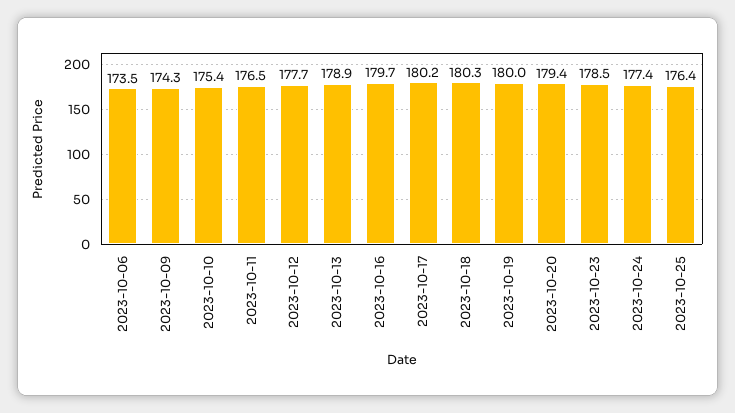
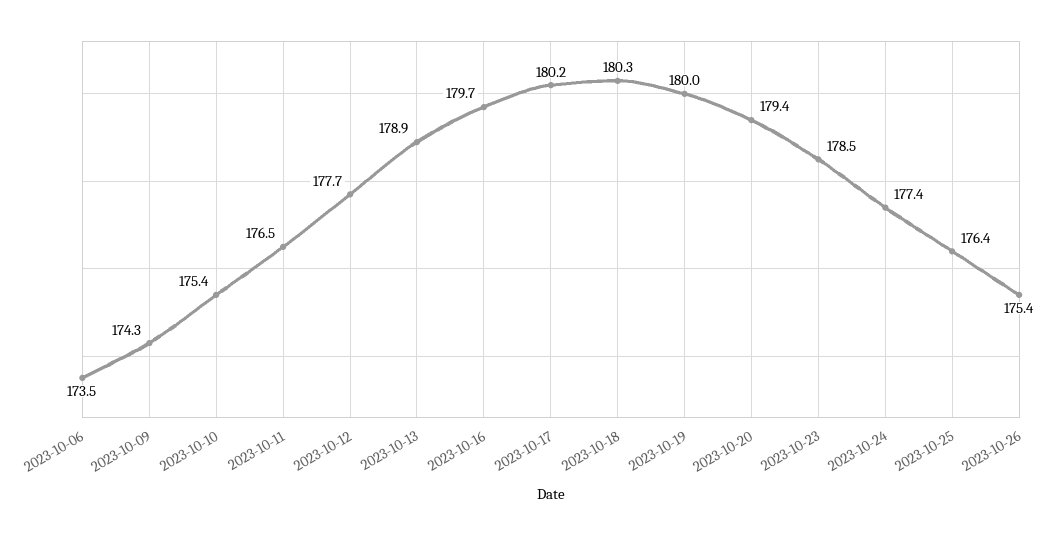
2023-10-26: none -> 175.4

